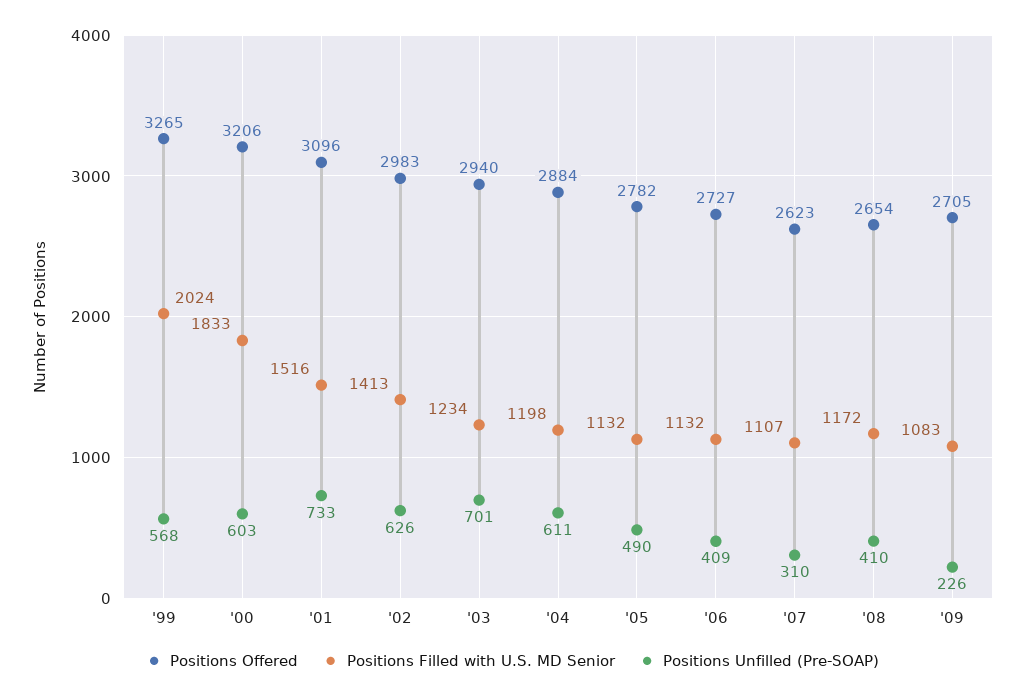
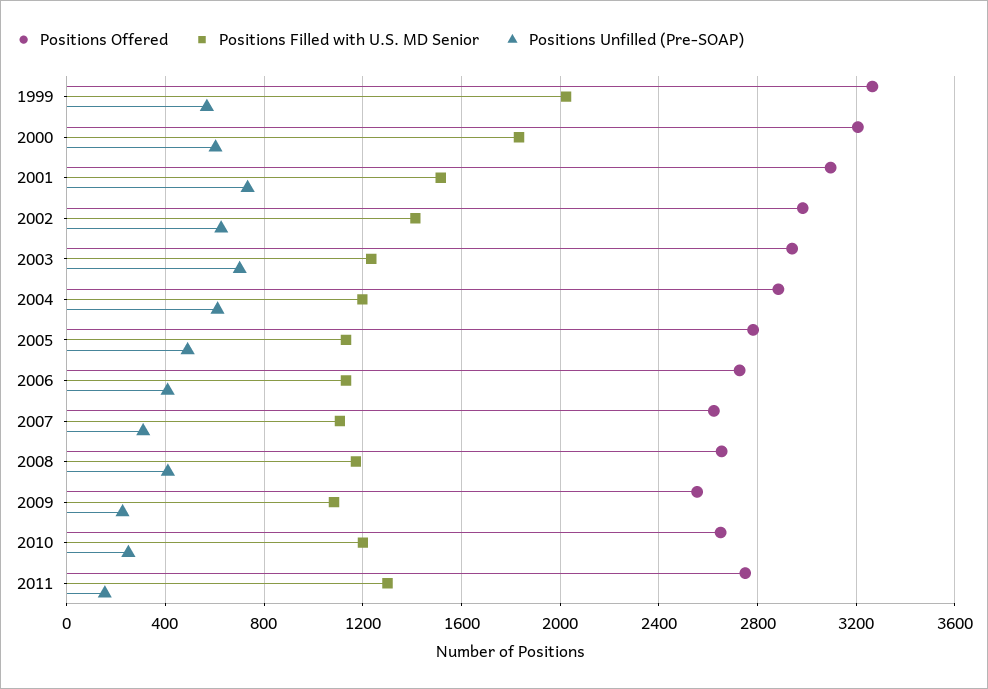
Positions Offered, '09: 2705 -> 2550
Positions Offered, 2010: none -> 2650
Positions Filled with U.S. MD Senior, 2010: none -> 1200
Positions Unfilled (Pre-SOAP), 2010: none -> 250
Positions Offered, 2011: none -> 2750
Positions Filled with U.S. MD Senior, 2011: none -> 1300
Positions Unfilled (Pre-SOAP), 2011: none -> 150

